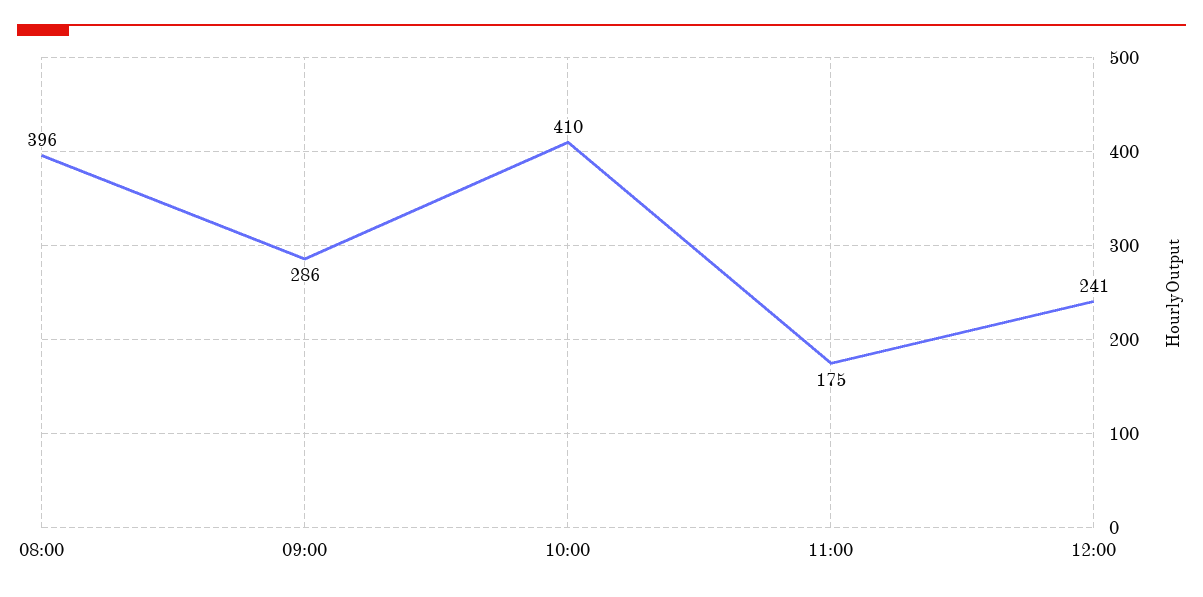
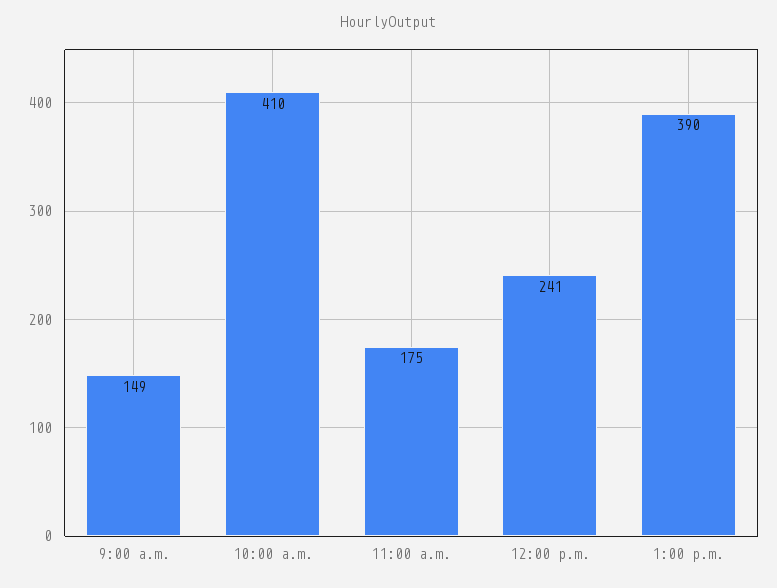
08:00: 396 -> none
09:00: 286 -> 149
1:00 p.m.: none -> 390

